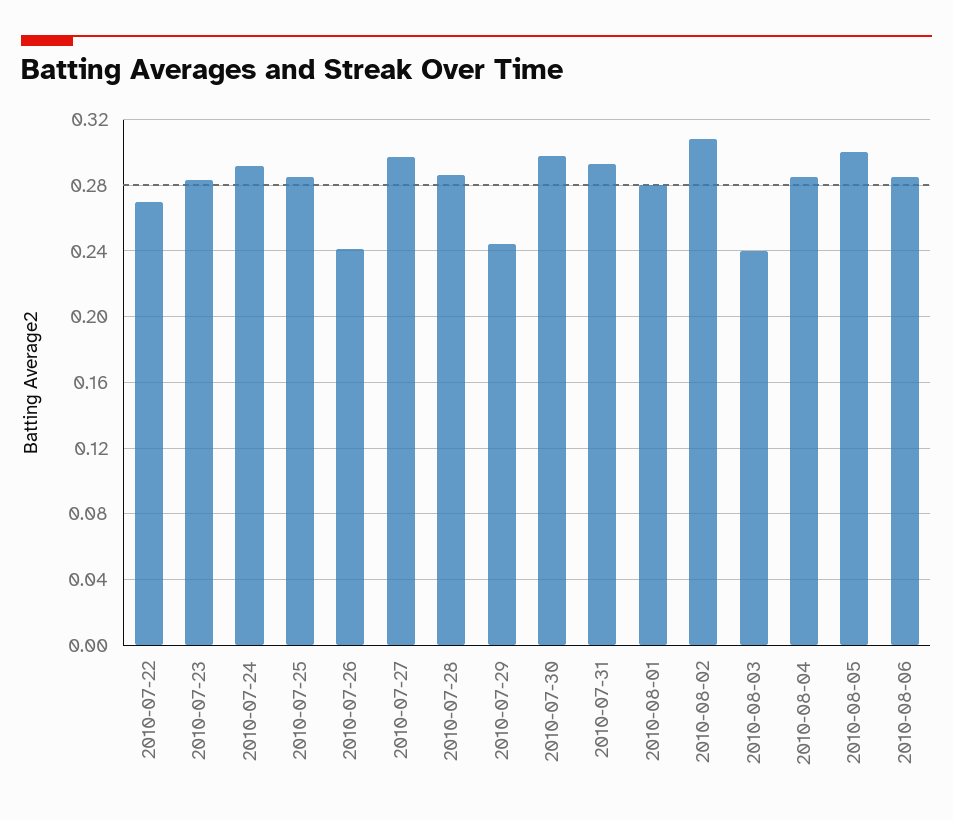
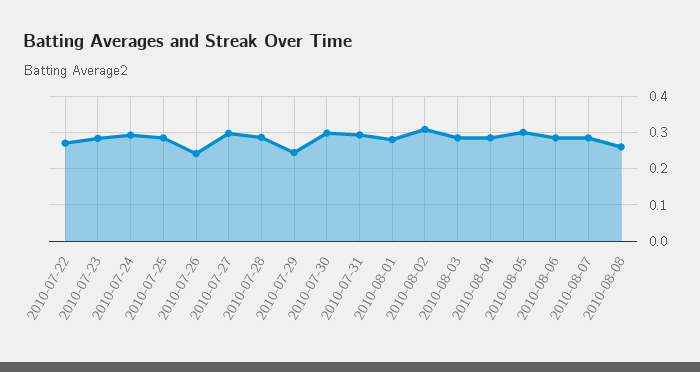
2010-08-03: 0.24 -> 0.28
2010-08-07: none -> 0.28
2010-08-08: none -> 0.26

